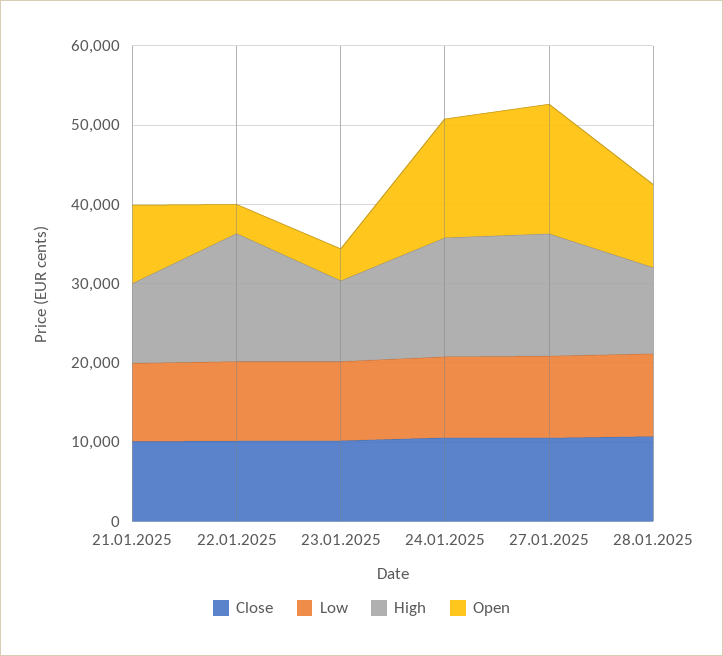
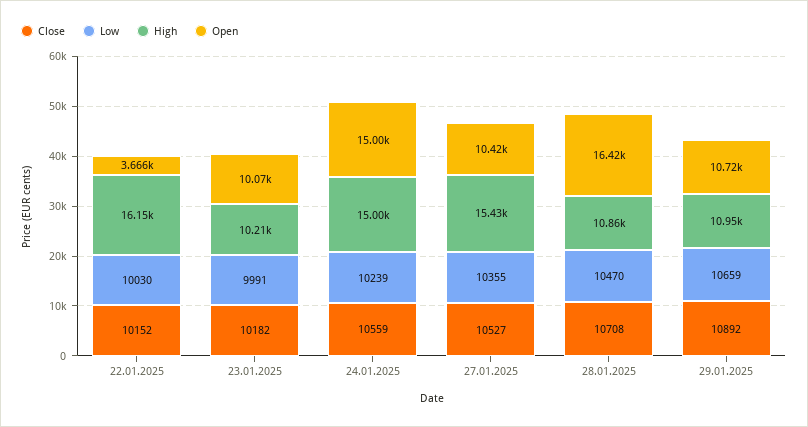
Close, 21.01.2025: 10000 -> none
Low, 21.01.2025: 10000 -> none
High, 21.01.2025: 10000 -> none
Open, 21.01.2025: 10000 -> none
Open, 23.01.2025: 4000 -> 10070
Open, 27.01.2025: 16000 -> 10420
Open, 28.01.2025: 10000 -> 16420
Close, 29.01.2025: none -> 10892
Low, 29.01.2025: none -> 10659
High, 29.01.2025: none -> 10950
Open, 29.01.2025: none -> 10720

